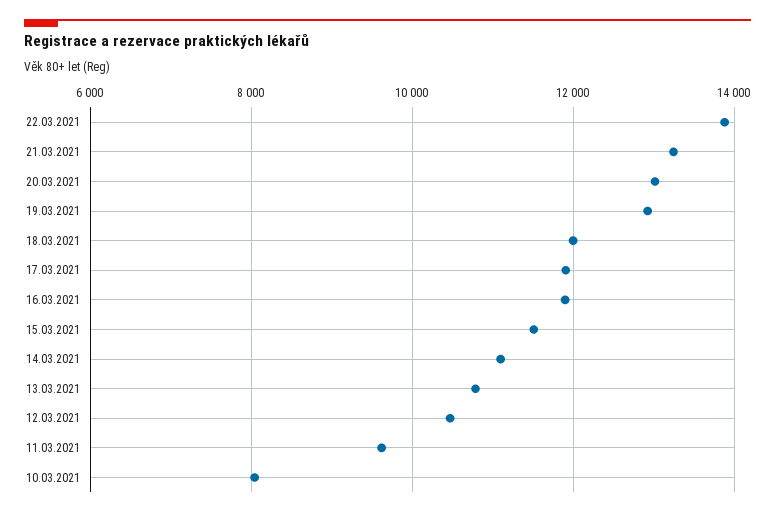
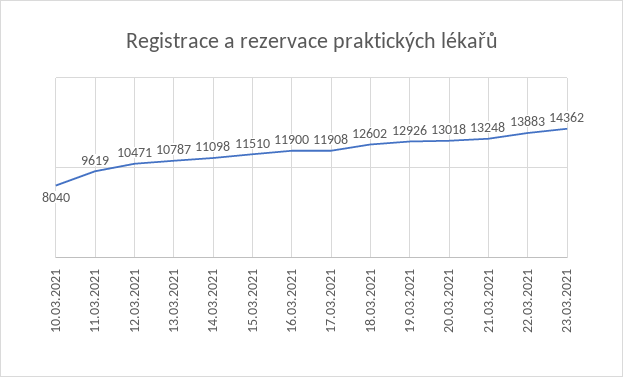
18.03.2021: 12000 -> 12602
23.03.2021: none -> 14362

